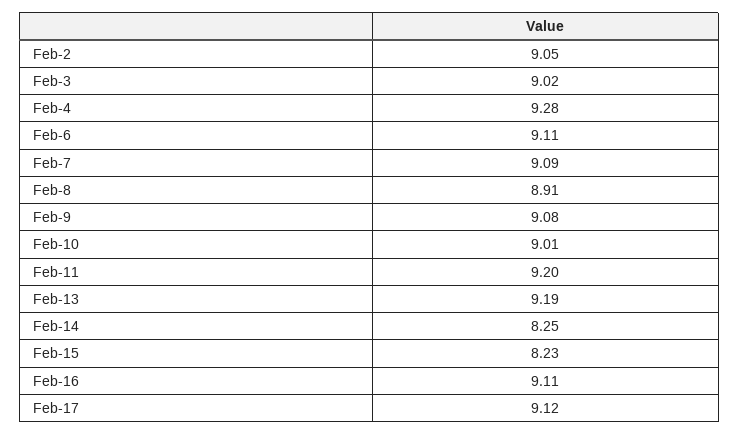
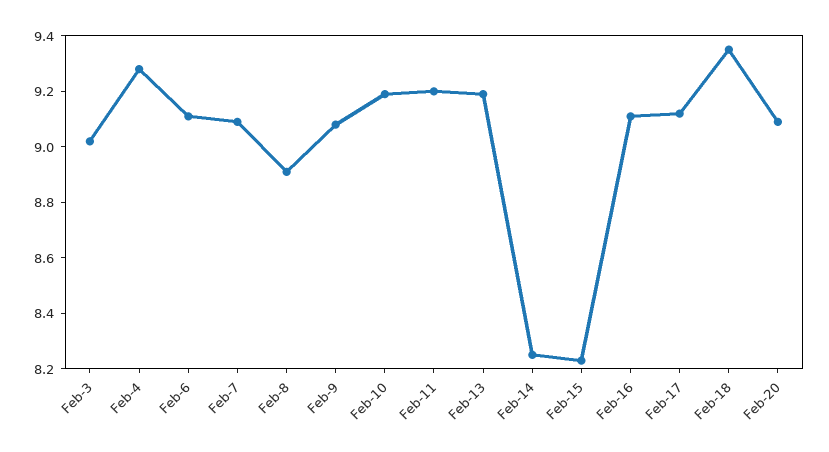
Feb-2: 9.05 -> none
Feb-10: 9.01 -> 9.2
Feb-18: none -> 9.35
Feb-20: none -> 9.1

